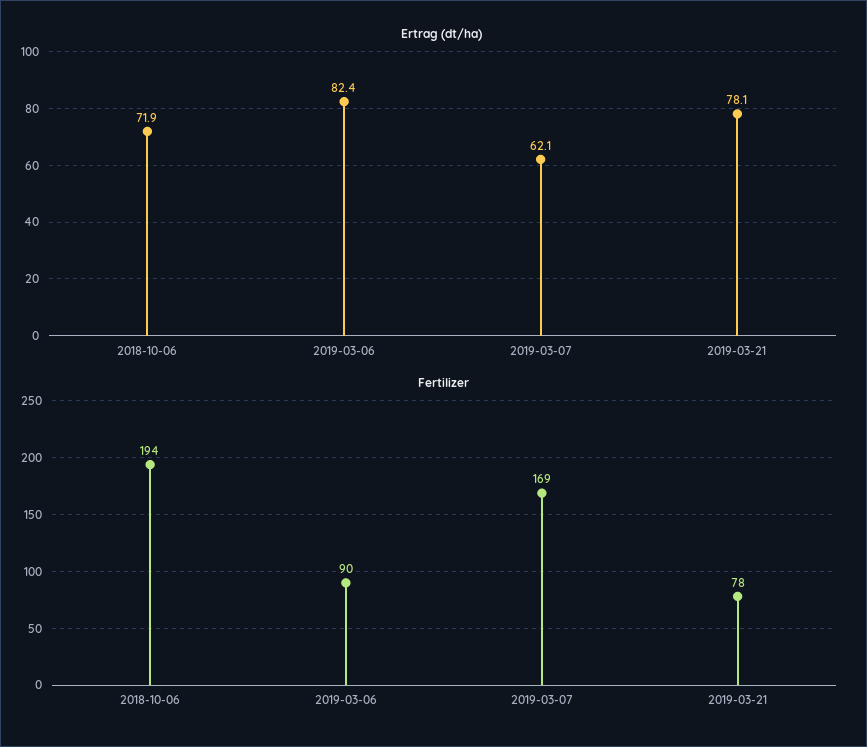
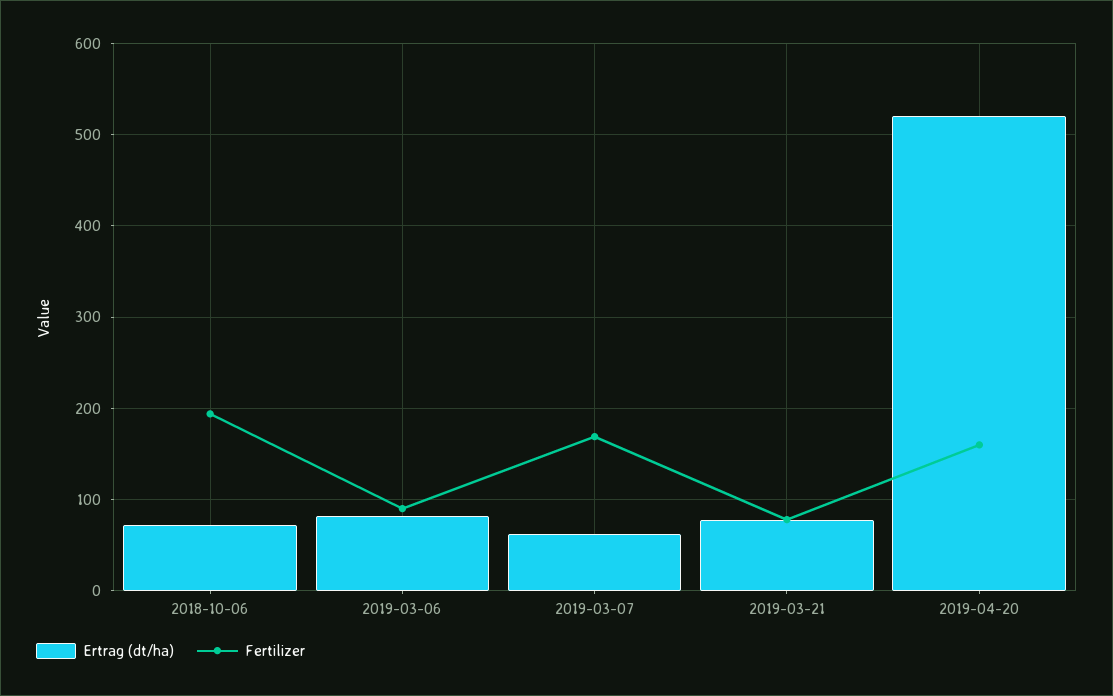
Ertrag (dt/ha), 2019-04-20: none -> 520
Fertilizer, 2019-04-20: none -> 160

